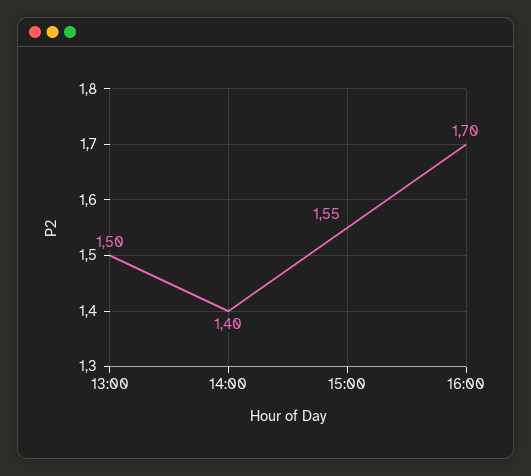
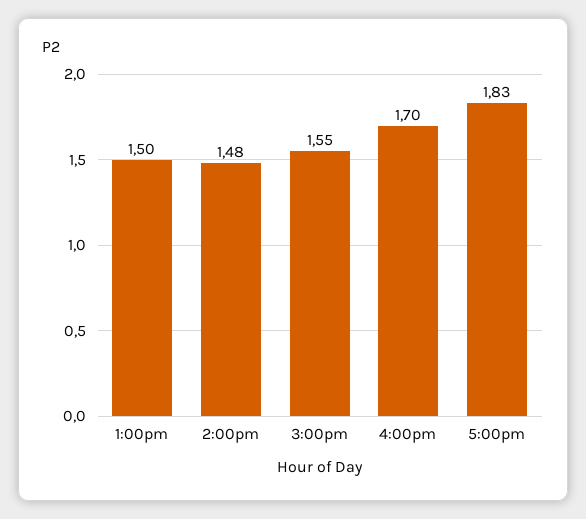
14:00: 1.4 -> 1.48
5:00pm: none -> 1.83

